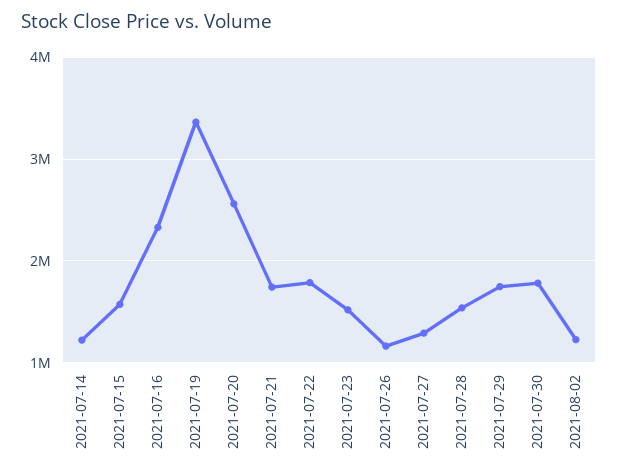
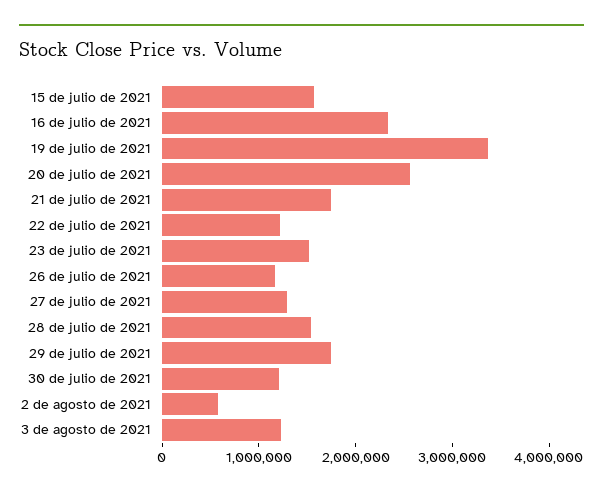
2021-07-14: 1200000 -> none
2021-07-22: 1800000 -> 1200000
2021-07-30: 1800000 -> 1200000
2021-08-02: 1200000 -> 600000
3 de agosto de 2021: none -> 1200000

